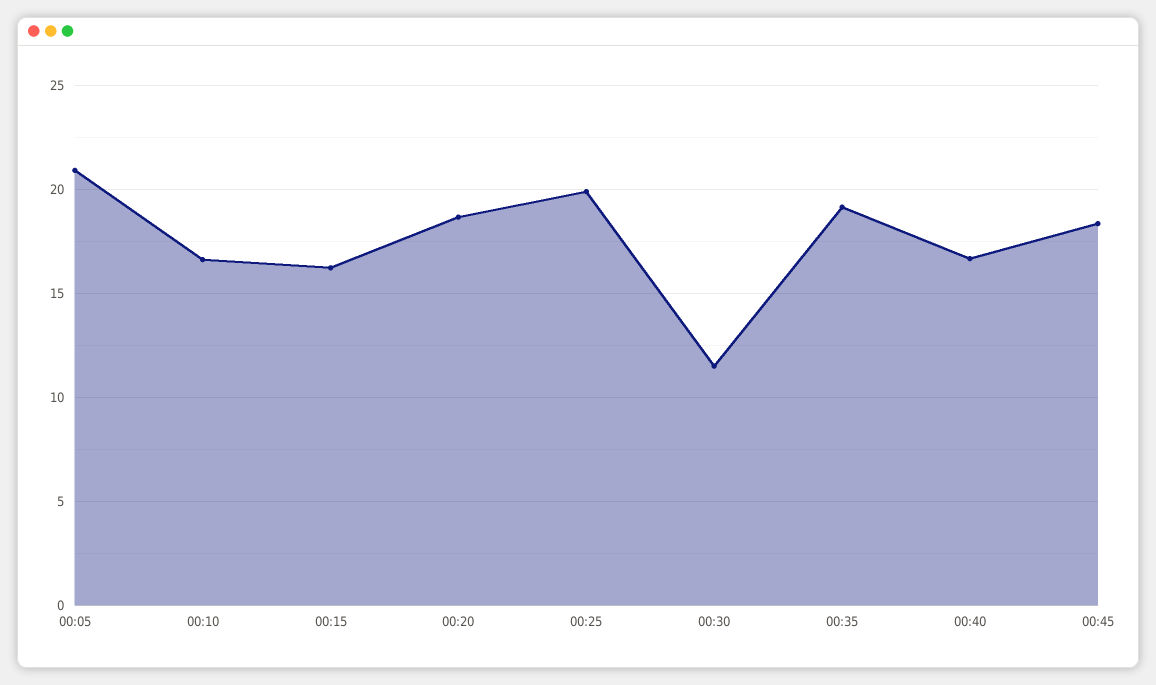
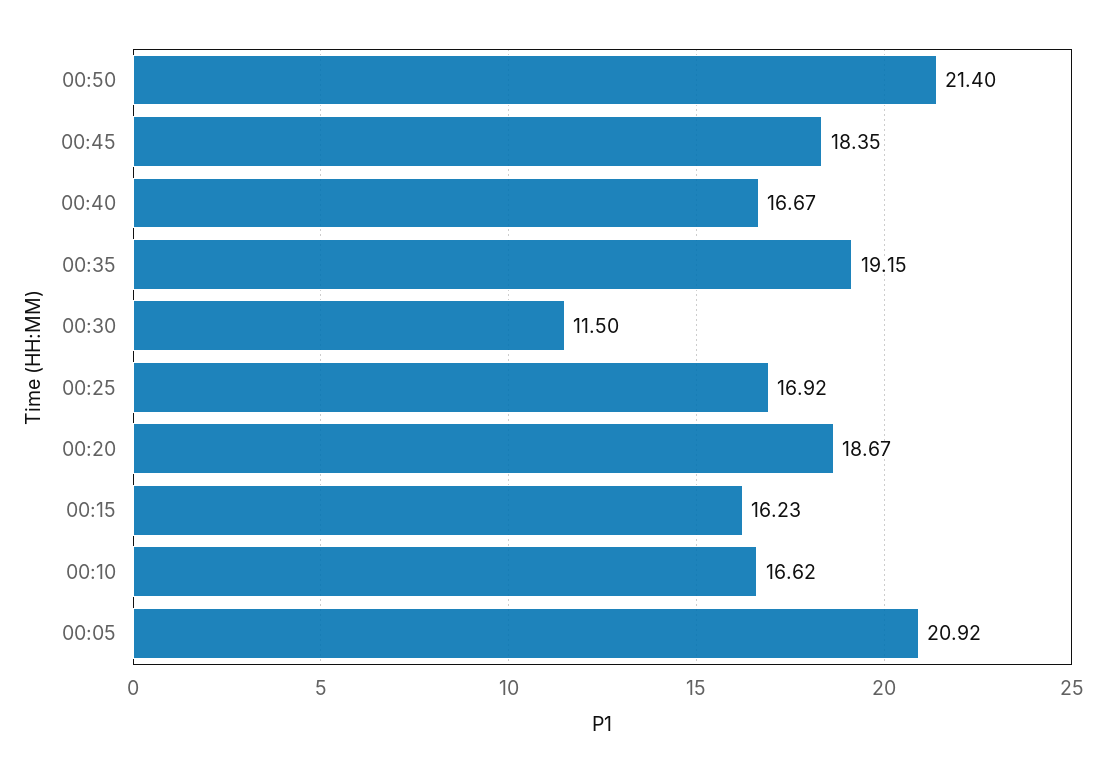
00:25: 20 -> 16.92
00:50: none -> 21.4

